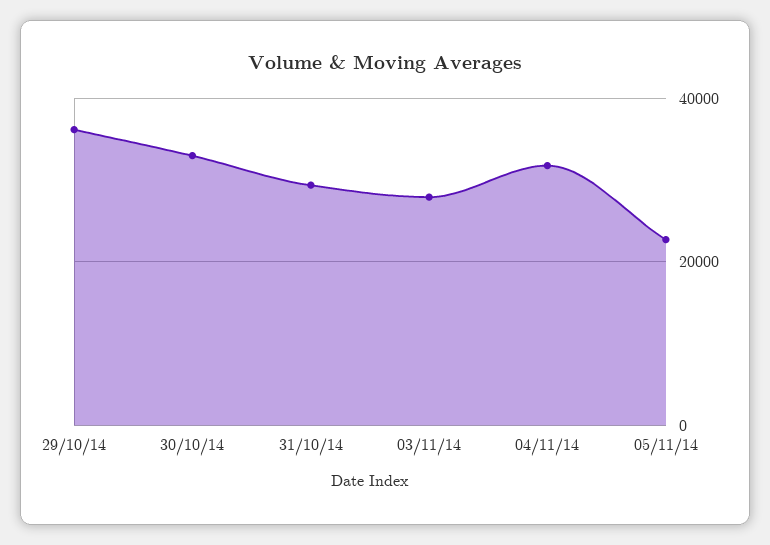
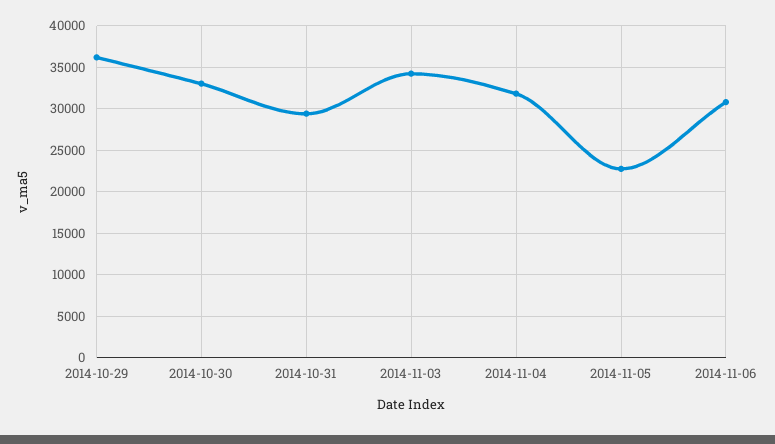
03/11/14: 28000 -> 34000
2014-11-06: none -> 31000

